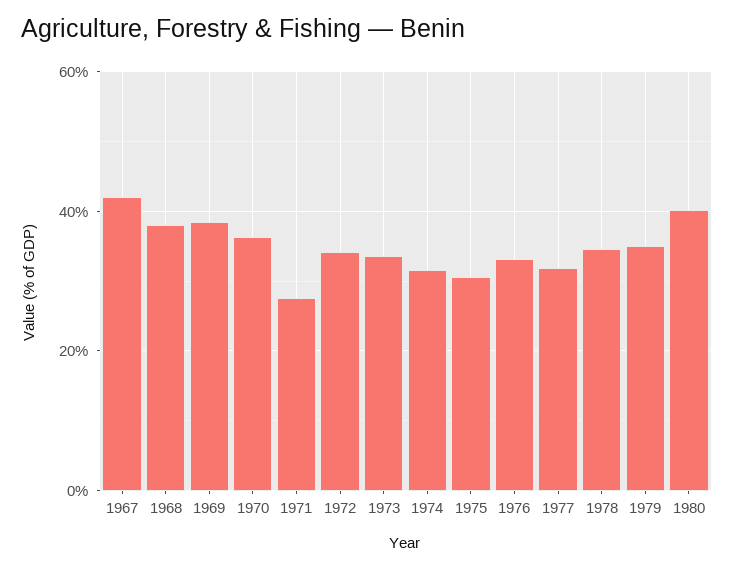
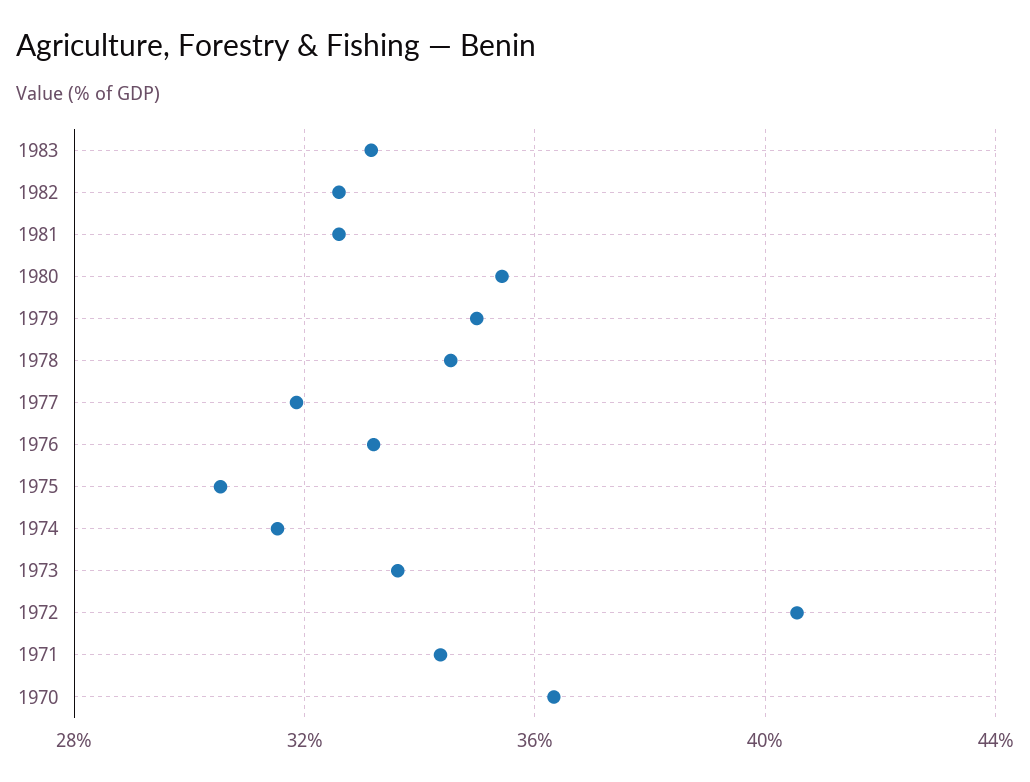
1967: 42 -> none
1968: 38 -> none
1969: 38 -> none
1971: 28 -> 34.5
1972: 34 -> 40.5
1980: 40 -> 35.5
1983: none -> 33
1982: none -> 32.5
1981: none -> 32.5

